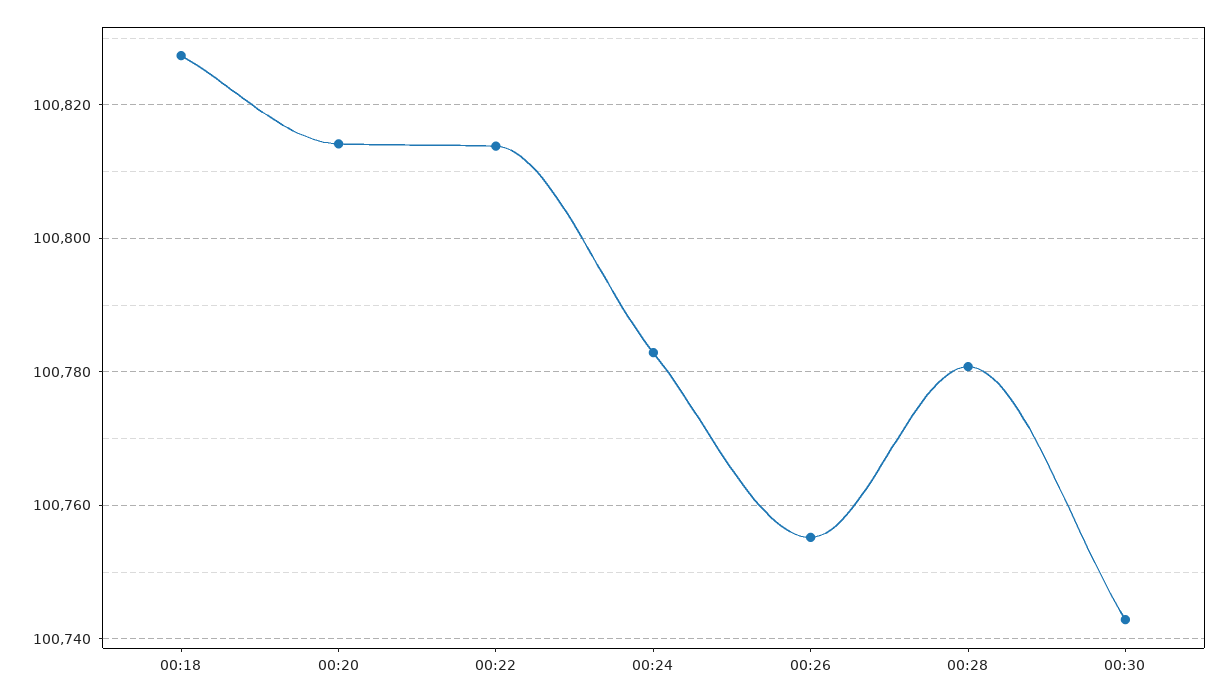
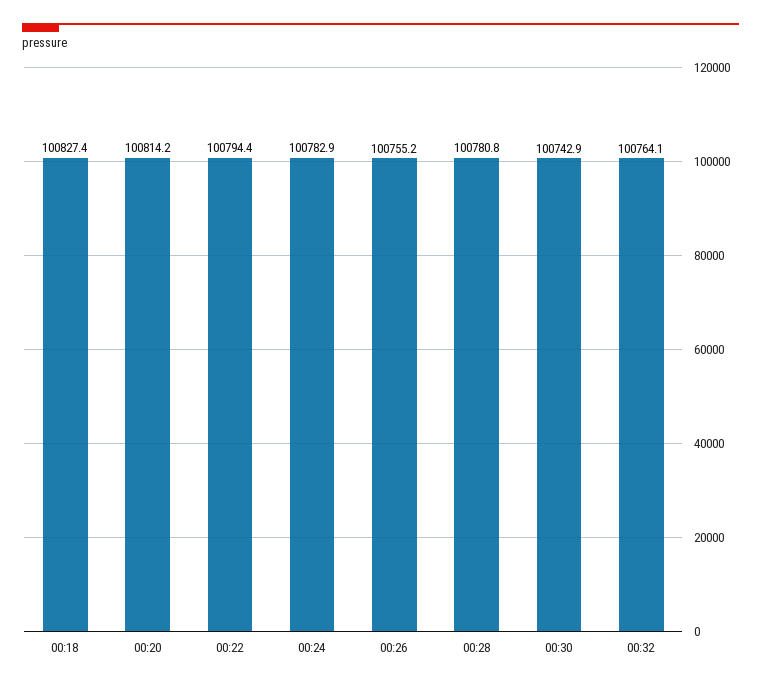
00:22: 100814 -> 100794.4
00:32: none -> 100764.1

